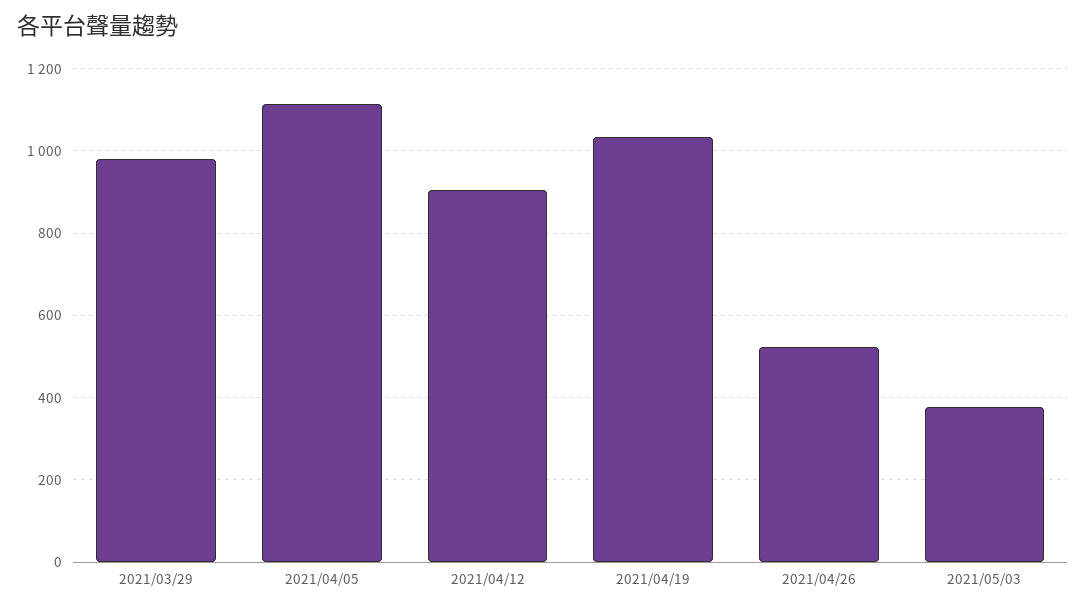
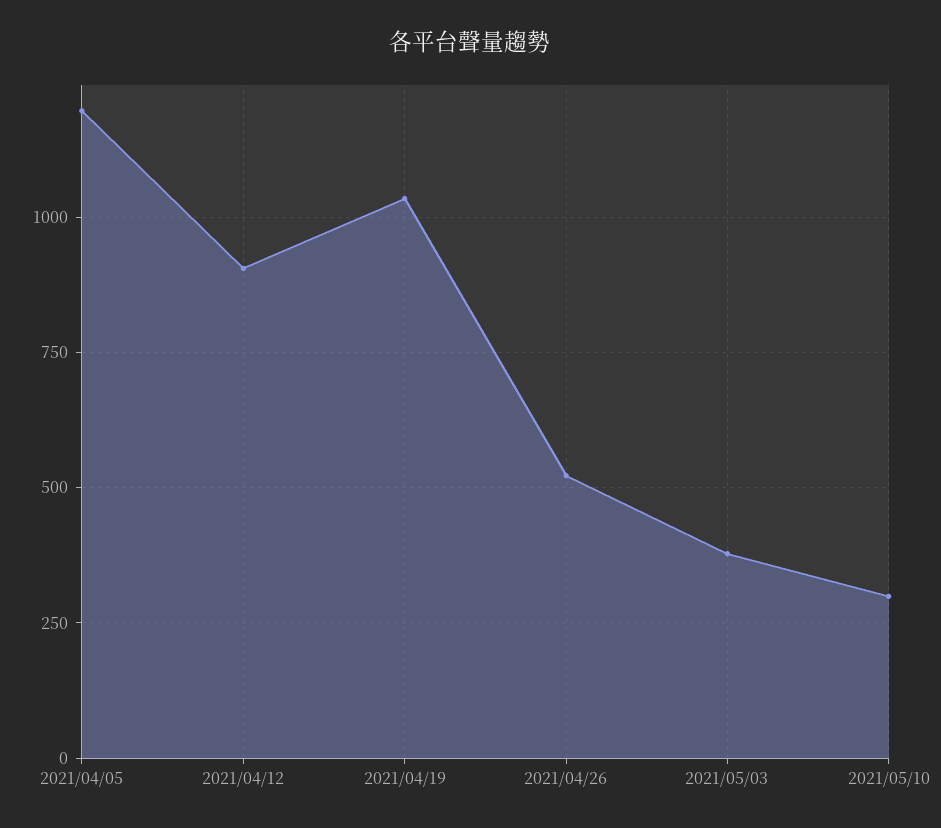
2021/03/29: 980 -> none
2021/04/05: 1120 -> 1200
2021/05/10: none -> 300

